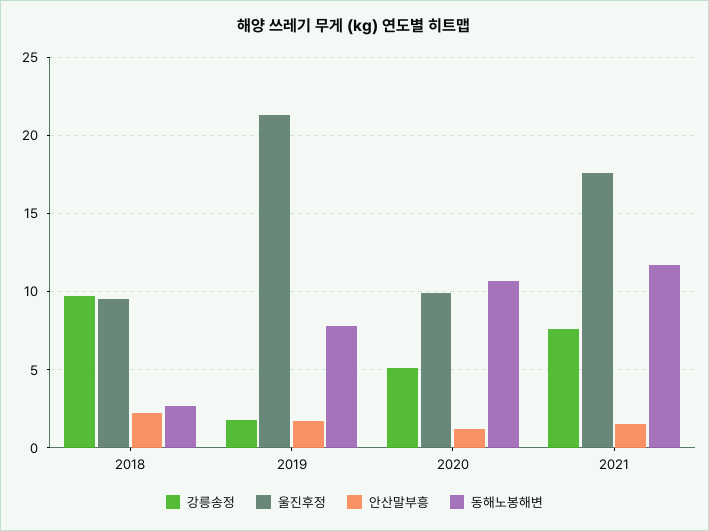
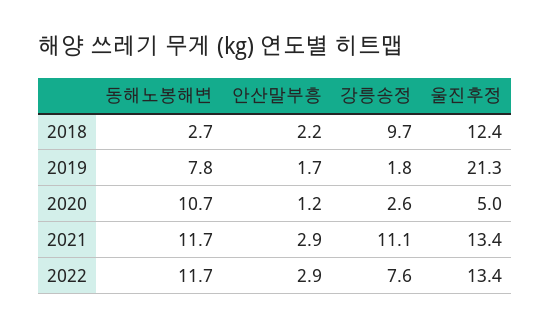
울진후정, 2018: 9.5 -> 12.4
강릉송정, 2020: 5 -> 2.6
울진후정, 2020: 10 -> 5
강릉송정, 2021: 7.5 -> 11.1
울진후정, 2021: 17.5 -> 13.4
안산말부흥, 2021: 1.5 -> 2.9
동해노봉해변, 2022: none -> 11.7
안산말부흥, 2022: none -> 2.9
강릉송정, 2022: none -> 7.6
울진후정, 2022: none -> 13.4

